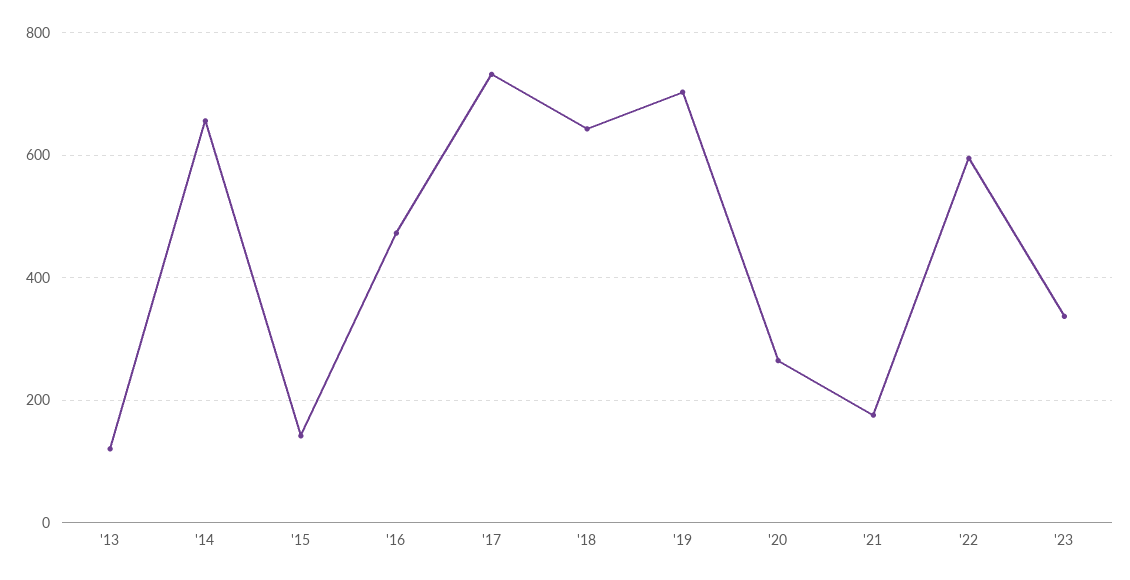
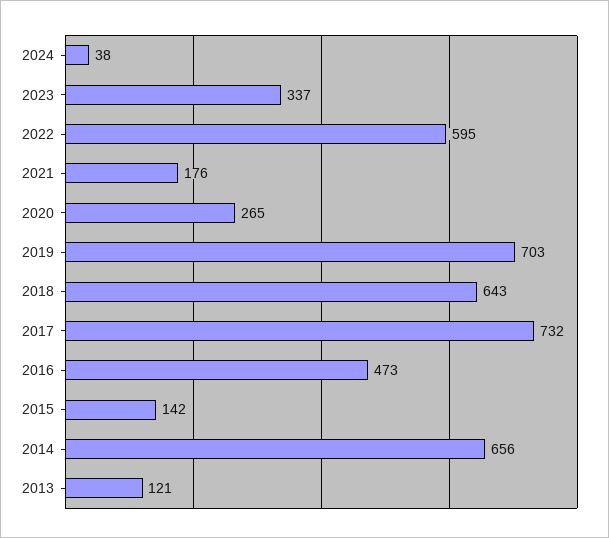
2024: none -> 38

